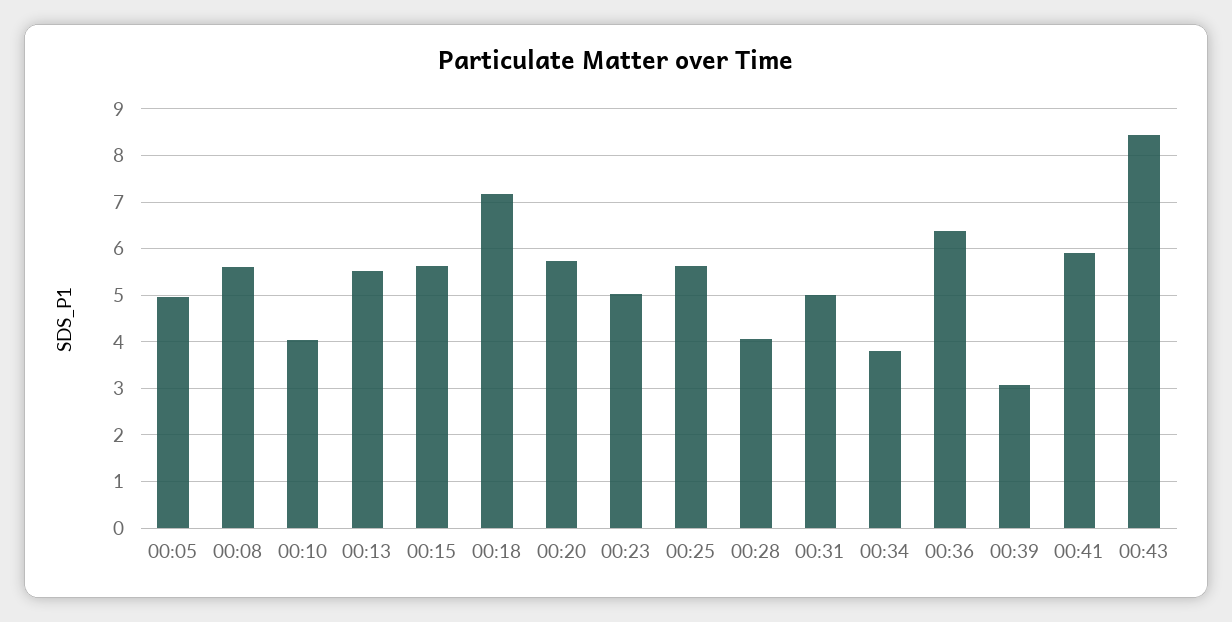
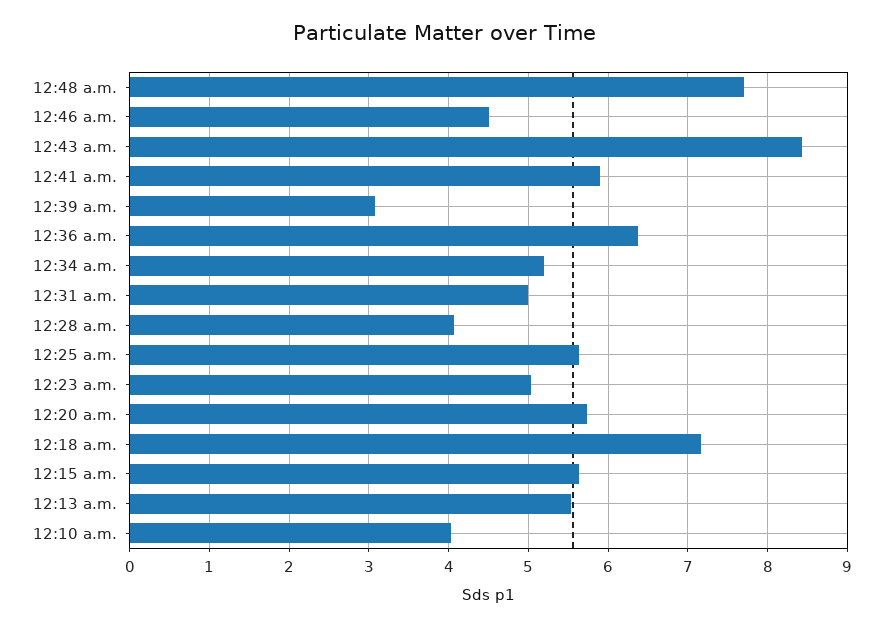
00:05: 5 -> none
00:08: 5.6 -> none
00:34: 3.8 -> 5.2
12:48 a.m.: none -> 7.7
12:46 a.m.: none -> 4.5

